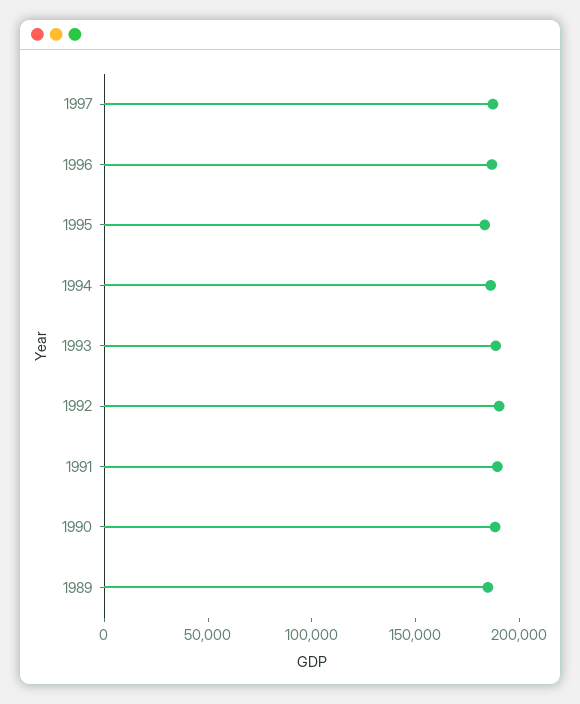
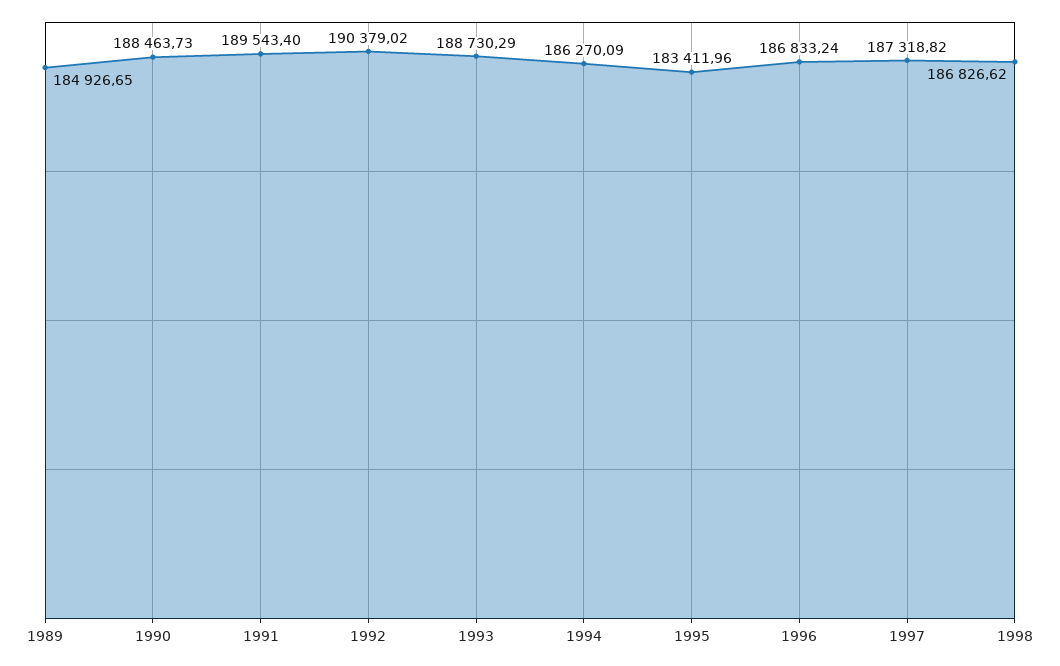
1998: none -> 186826.62

